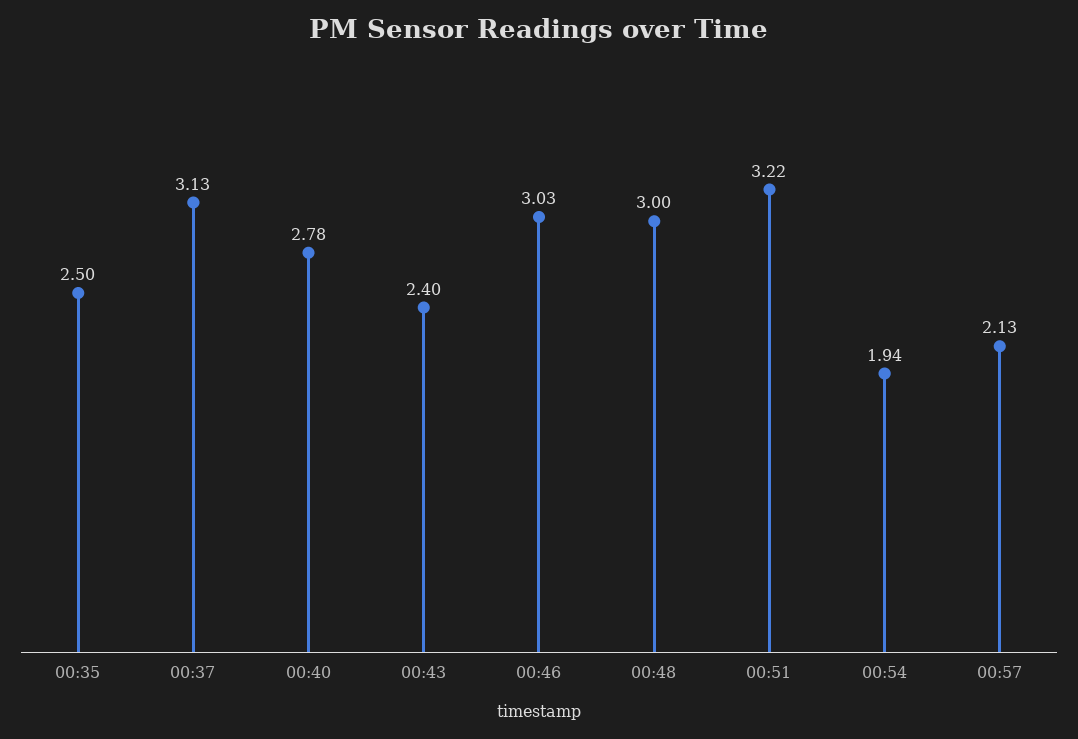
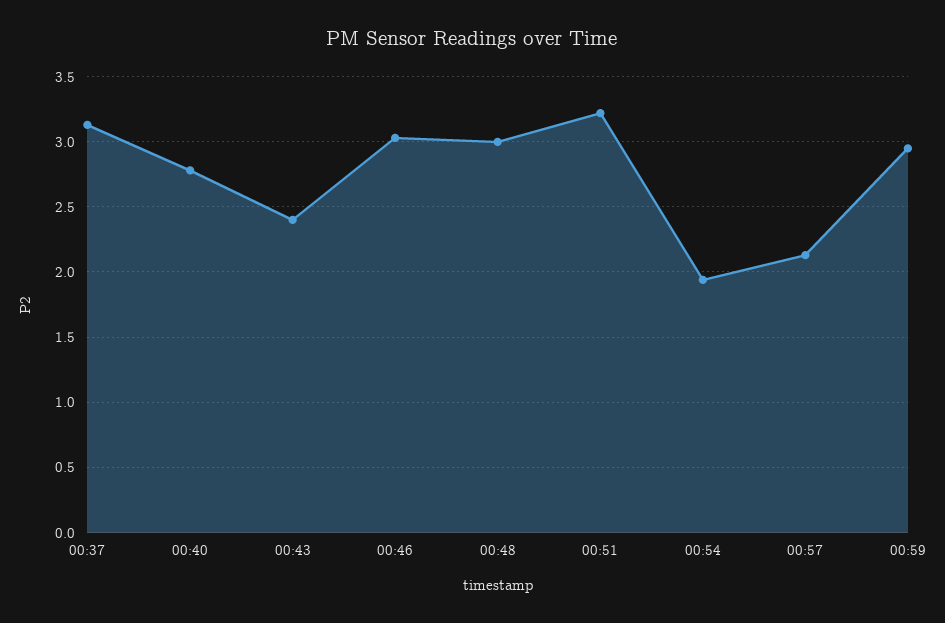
00:35: 2.5 -> none
00:59: none -> 2.95

